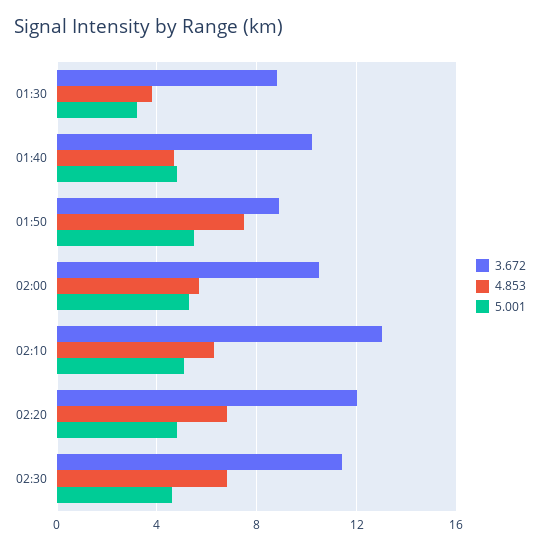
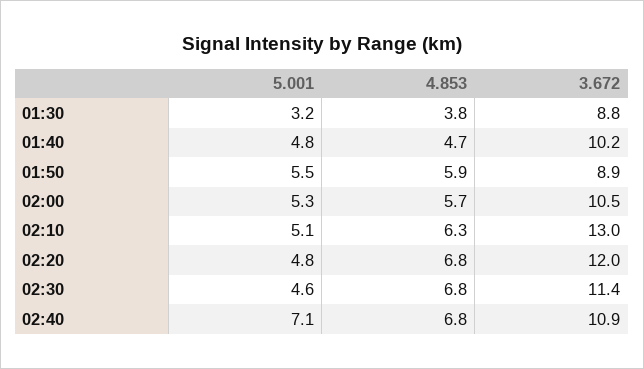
4.853, 01:50: 7.5 -> 5.9
5.001, 02:40: none -> 7.1
4.853, 02:40: none -> 6.8
3.672, 02:40: none -> 10.9

